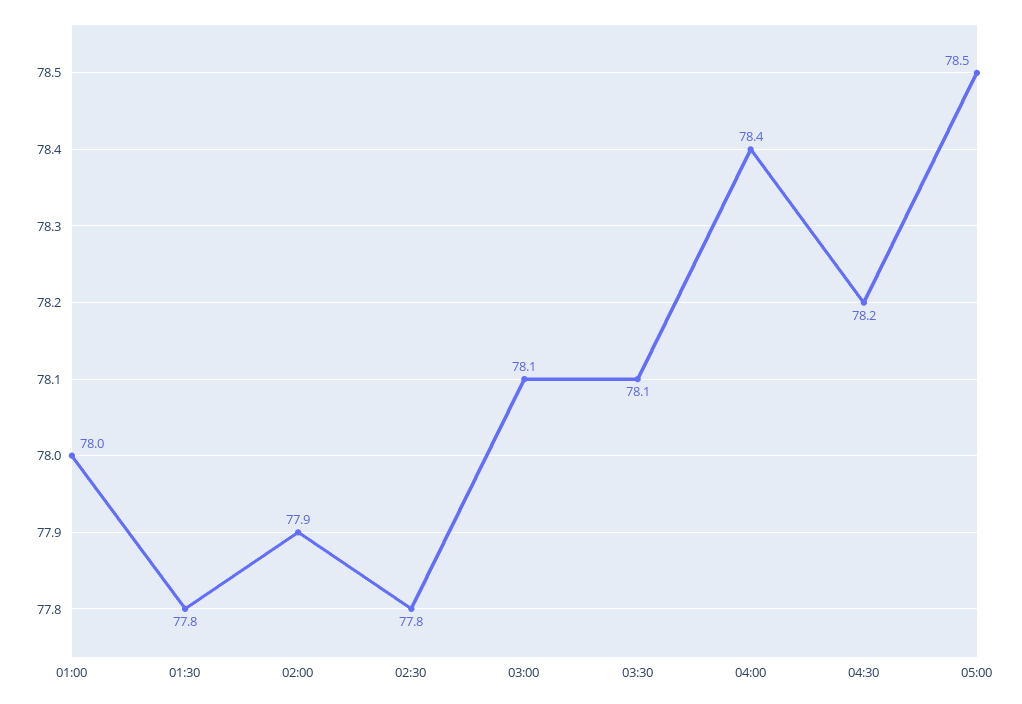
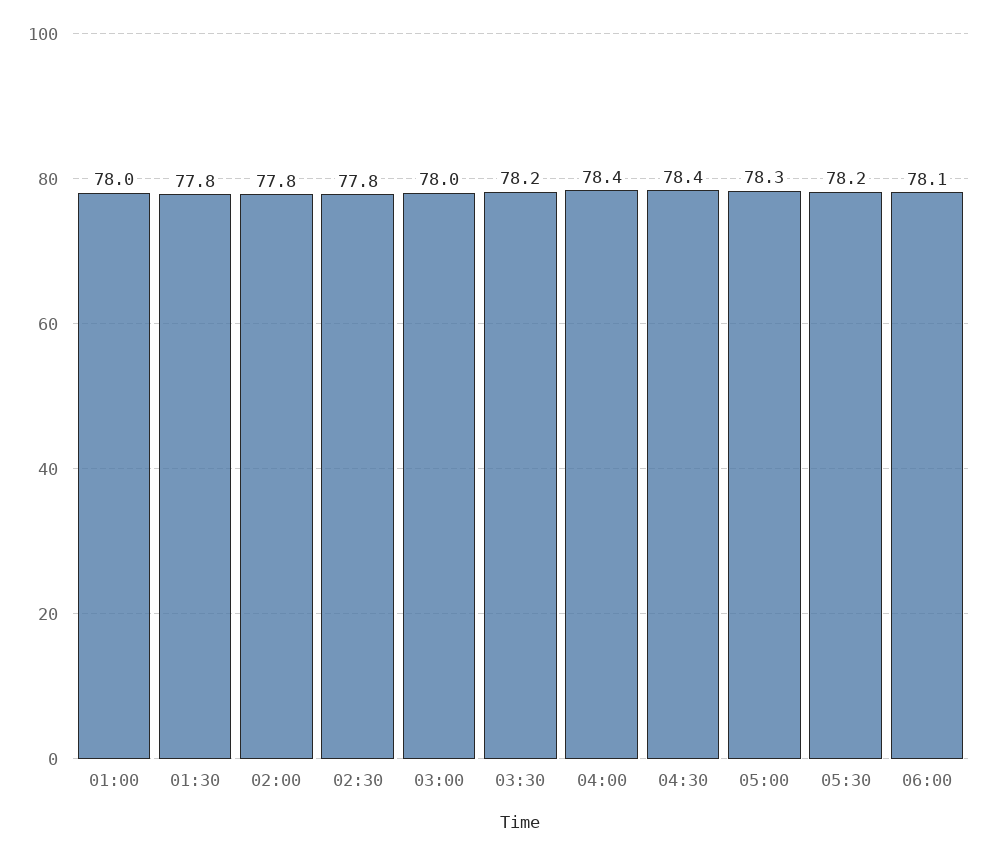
02:00: 77.9 -> 77.8
03:00: 78.1 -> 78
03:30: 78.1 -> 78.2
04:30: 78.2 -> 78.4
05:00: 78.5 -> 78.3
05:30: none -> 78.2
06:00: none -> 78.1

